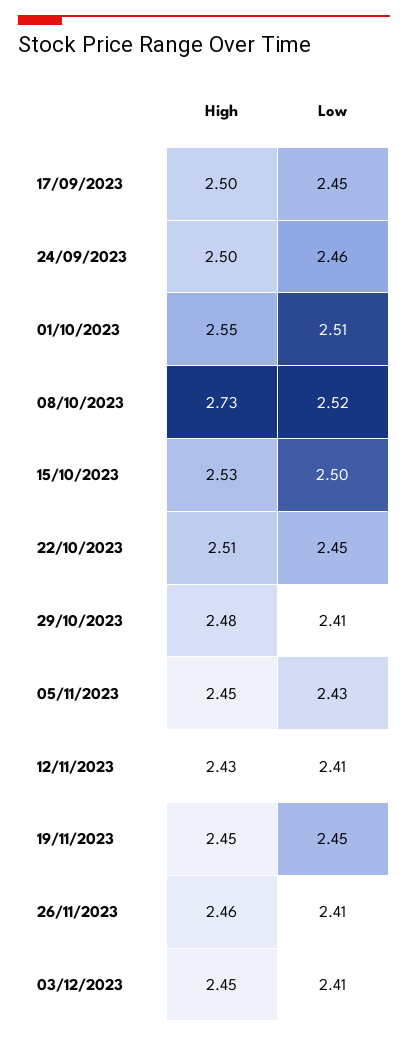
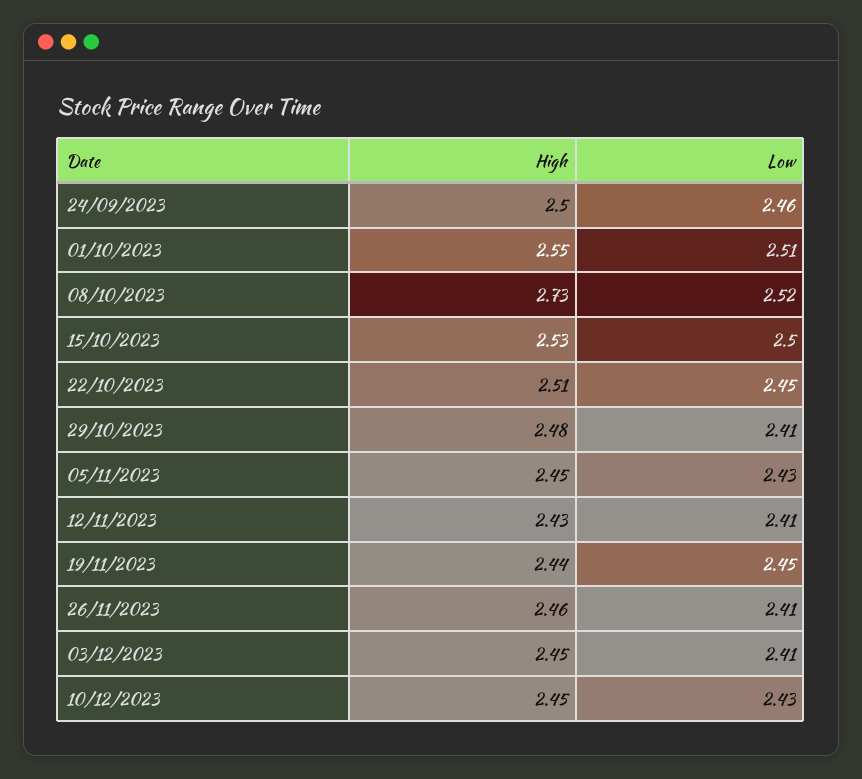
High, 17/09/2023: 2.5 -> none
Low, 17/09/2023: 2.45 -> none
High, 19/11/2023: 2.45 -> 2.44
High, 10/12/2023: none -> 2.45
Low, 10/12/2023: none -> 2.43

